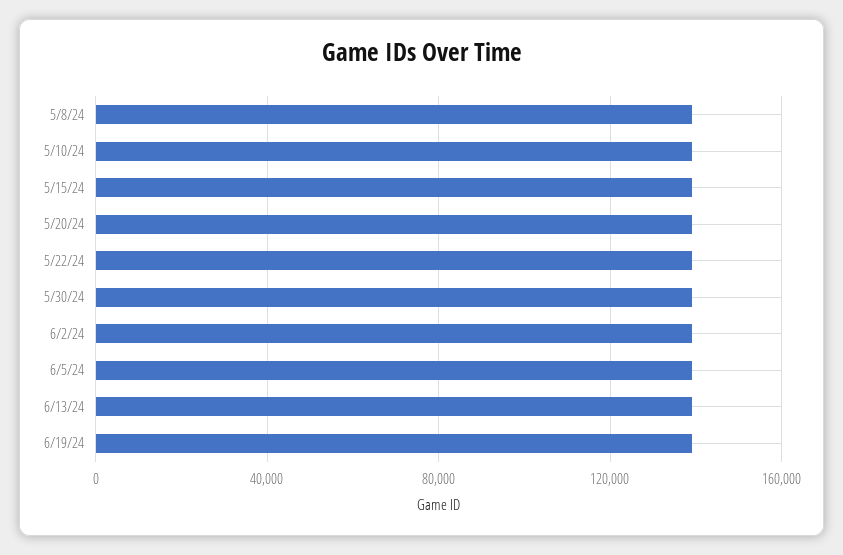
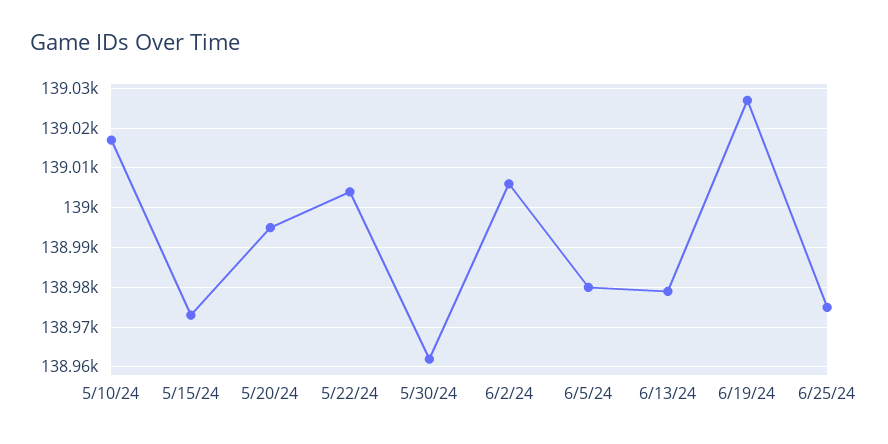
5/8/24: 140000 -> none
6/25/24: none -> 138975

